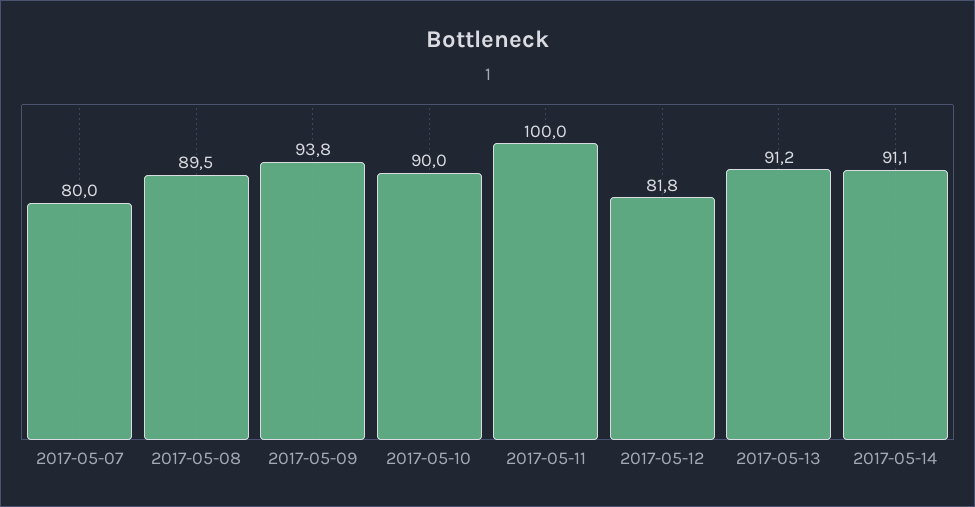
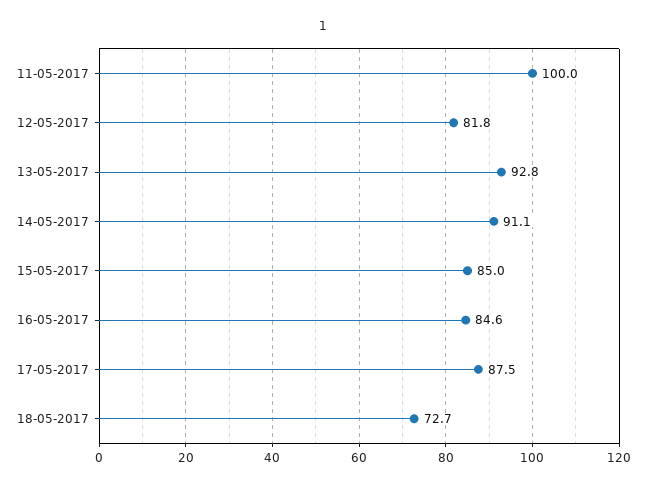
2017-05-07: 80 -> none
2017-05-08: 89.5 -> none
2017-05-09: 93.8 -> none
2017-05-10: 90 -> none
2017-05-13: 91.2 -> 92.8
15-05-2017: none -> 85
16-05-2017: none -> 84.6
17-05-2017: none -> 87.5
18-05-2017: none -> 72.7

